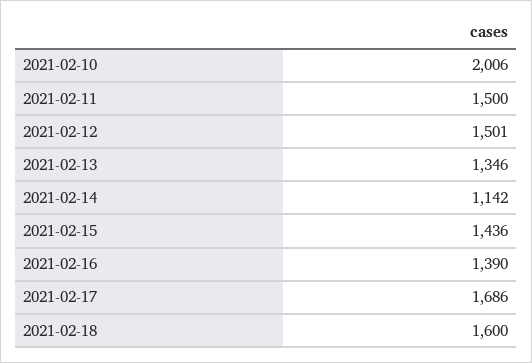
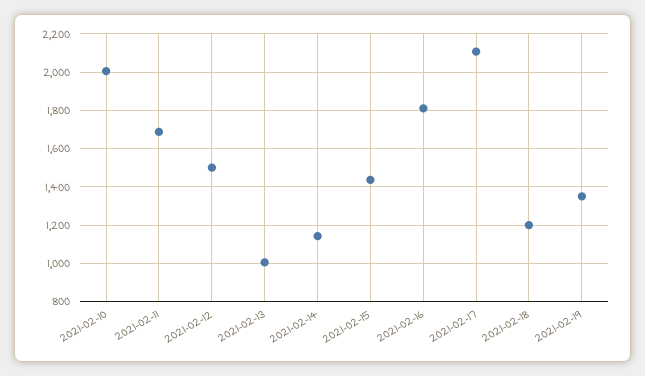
2021-02-11: 1500 -> 1700
2021-02-13: 1346 -> 1000
2021-02-16: 1390 -> 1800
2021-02-17: 1686 -> 2100
2021-02-18: 1600 -> 1200
2021-02-19: none -> 1350

